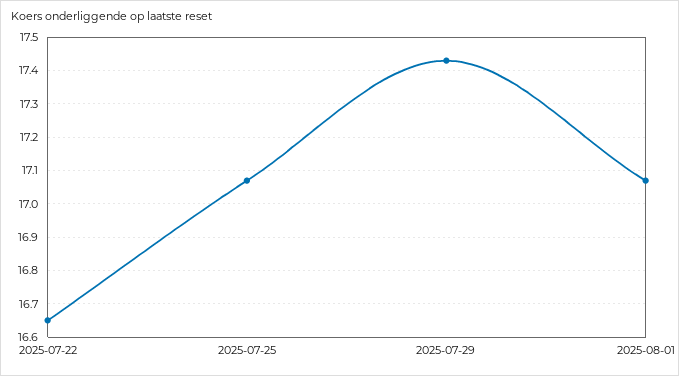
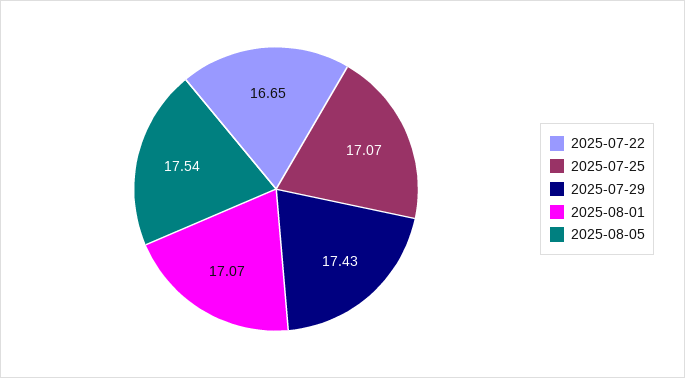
2025-08-05: none -> 17.54

